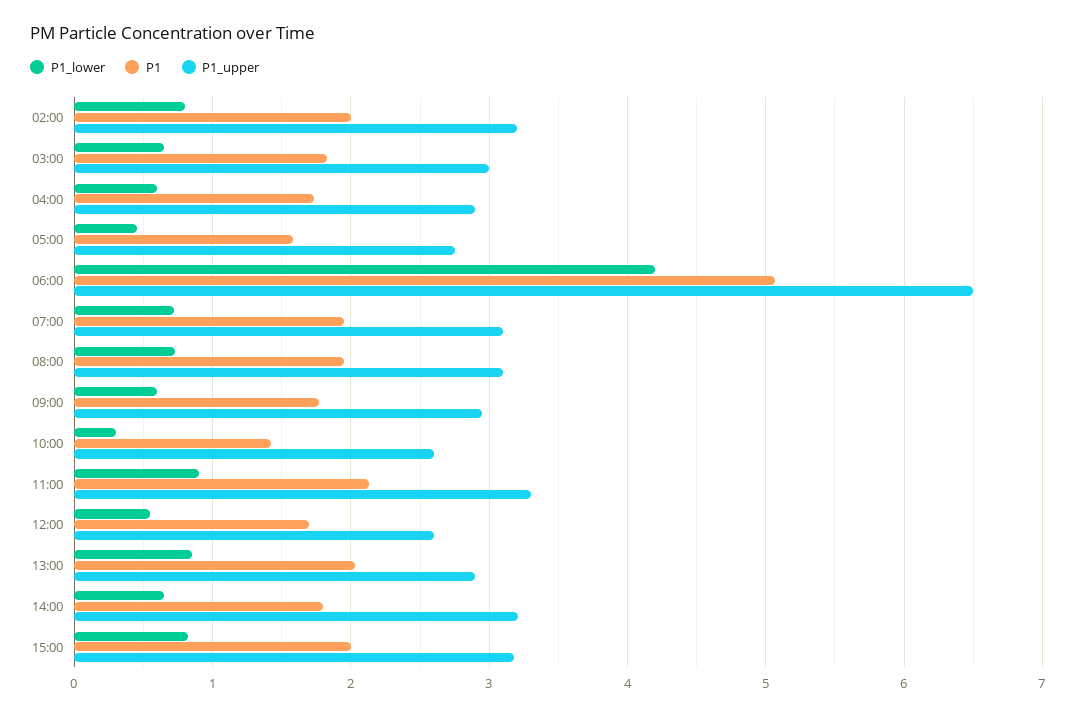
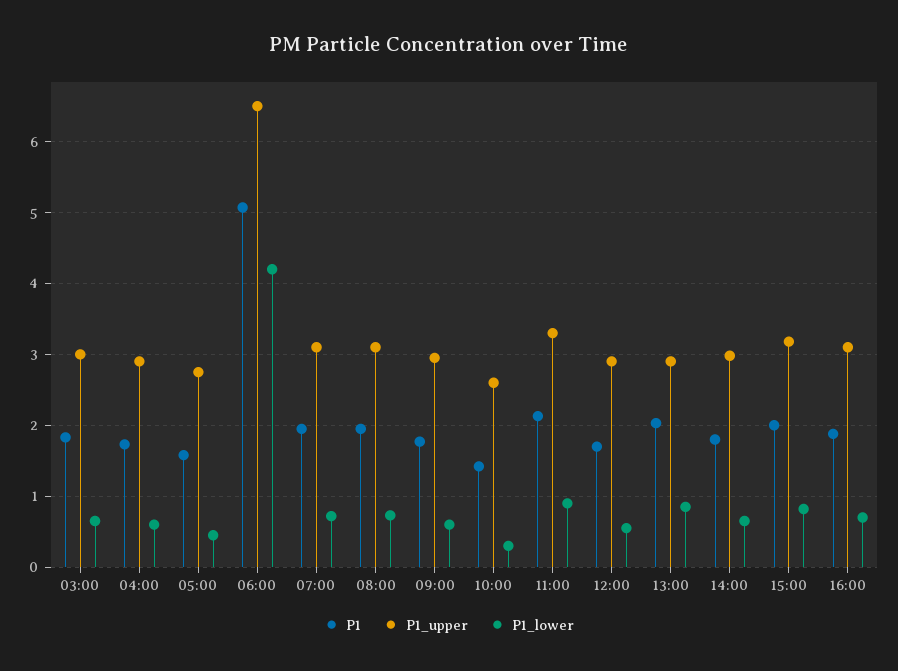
P1_lower, 02:00: 0.8 -> none
P1, 02:00: 2 -> none
P1_upper, 02:00: 3.2 -> none
P1_upper, 12:00: 2.6 -> 2.9
P1_upper, 14:00: 3.2 -> 3
P1, 16:00: none -> 1.9
P1_upper, 16:00: none -> 3.1
P1_lower, 16:00: none -> 0.7

